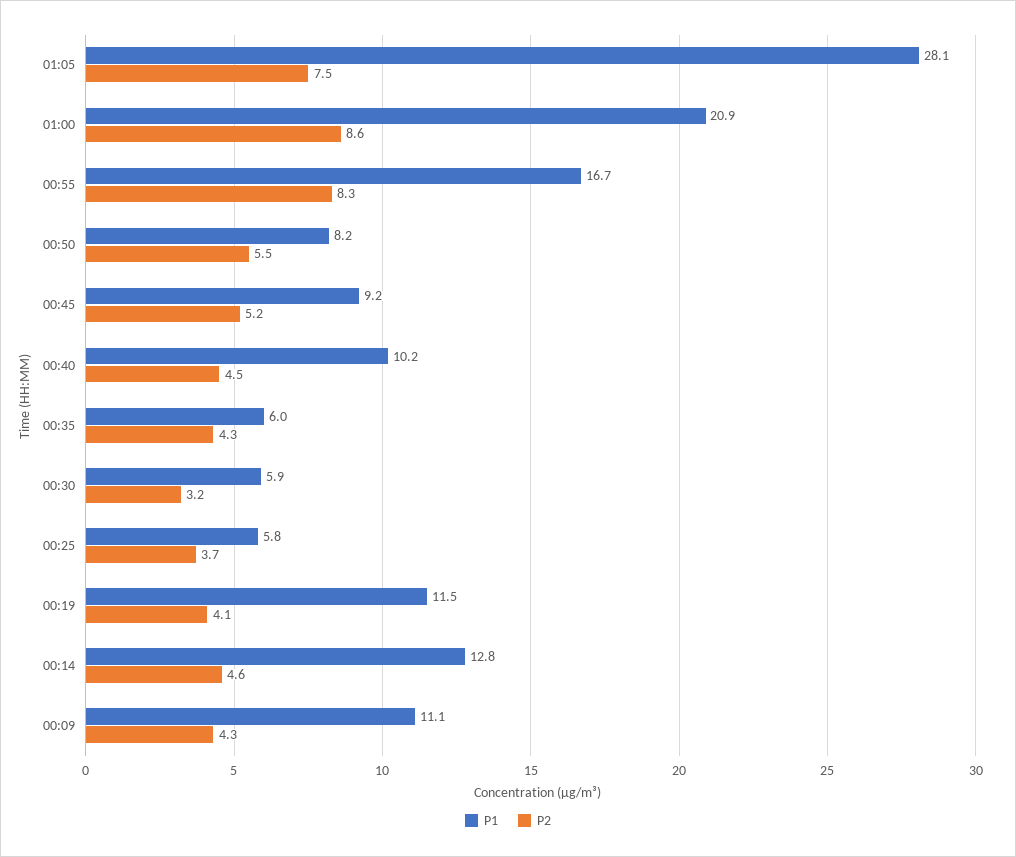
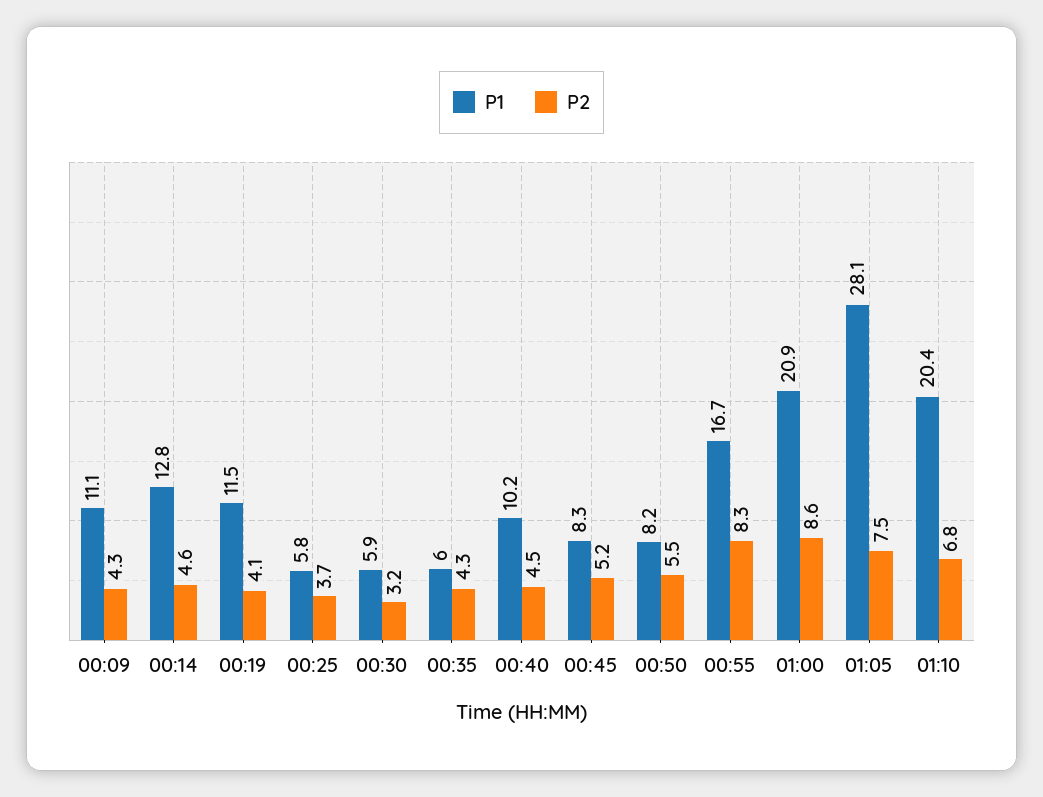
P1, 00:45: 9.2 -> 8.3
P1, 01:10: none -> 20.4
P2, 01:10: none -> 6.8

